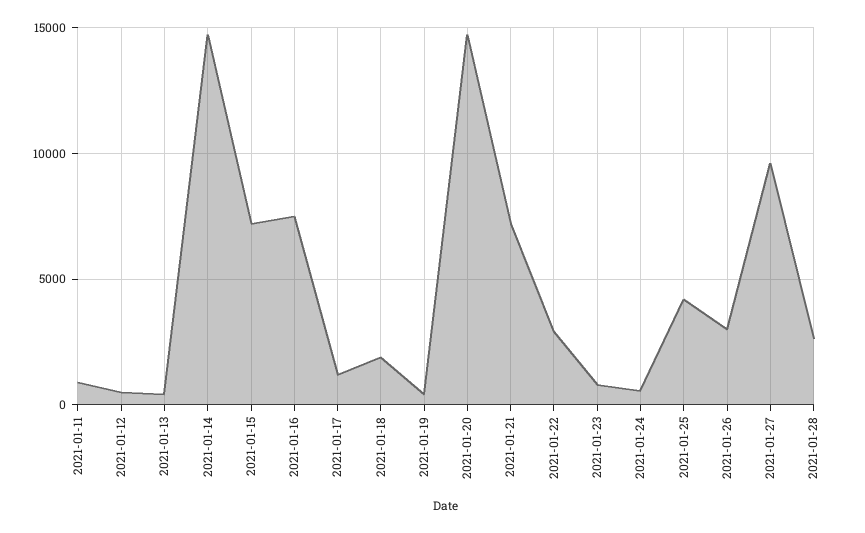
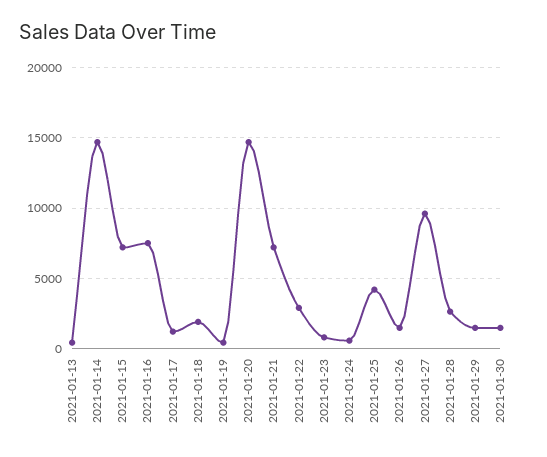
2021-01-11: 1000 -> none
2021-01-12: 500 -> none
2021-01-26: 3000 -> 1500
2021-01-29: none -> 1500
2021-01-30: none -> 1500

